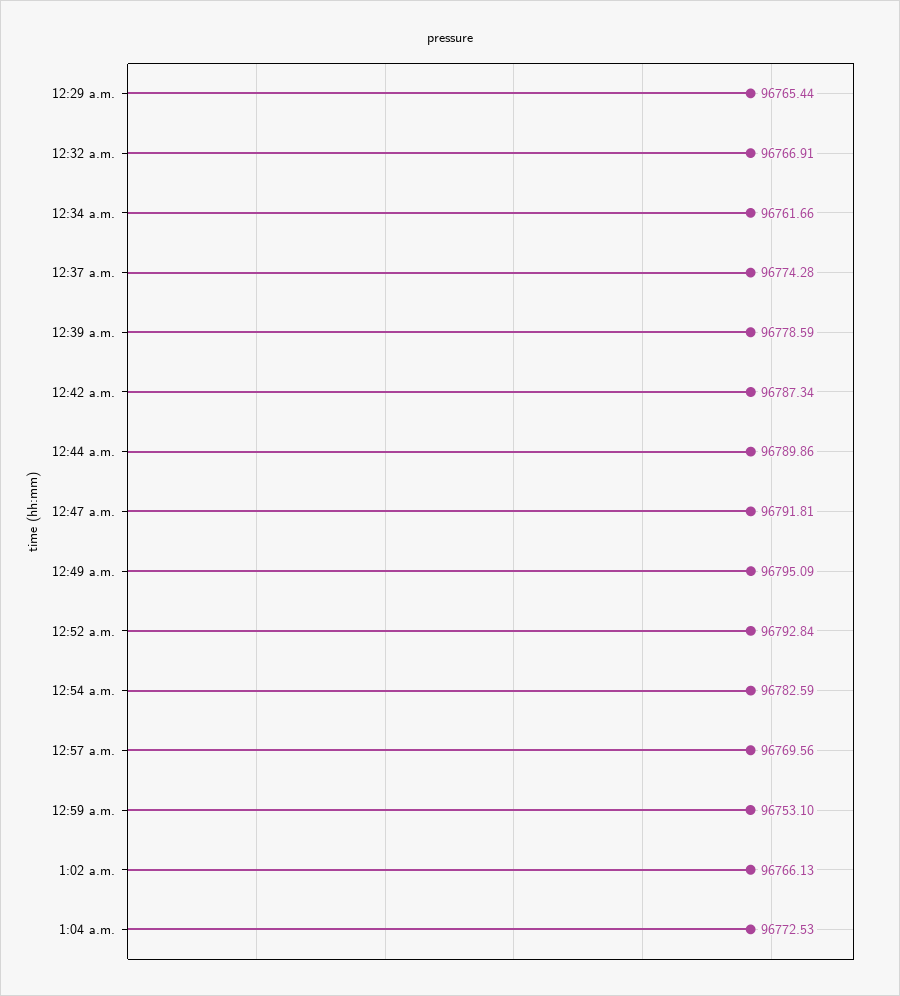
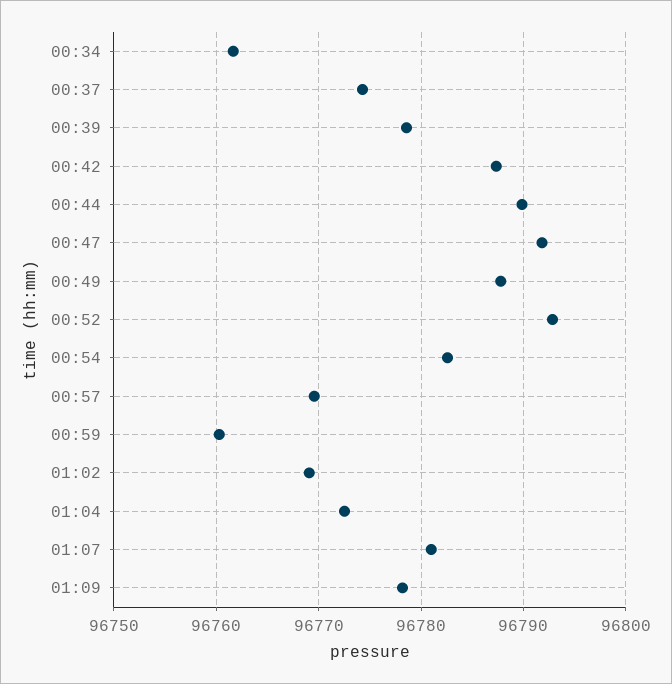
12:29 a.m.: 96765.44 -> none
12:32 a.m.: 96766.91 -> none
12:49 a.m.: 96795.09 -> 96788
12:59 a.m.: 96753.1 -> 96760
1:02 a.m.: 96766.13 -> 96769
01:07: none -> 96781
01:09: none -> 96778

